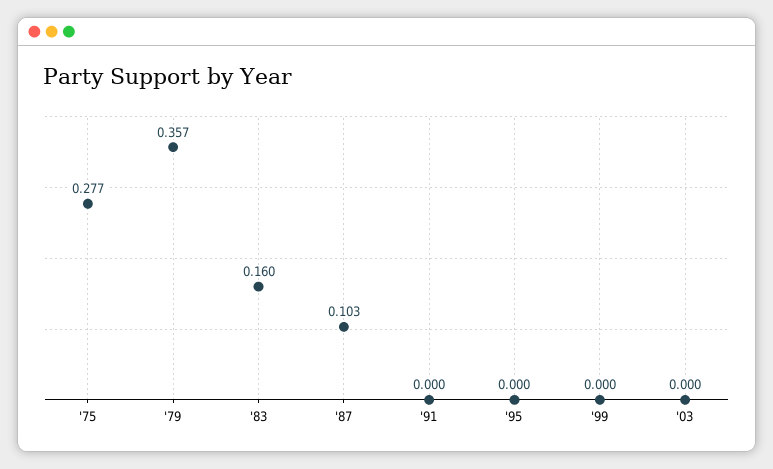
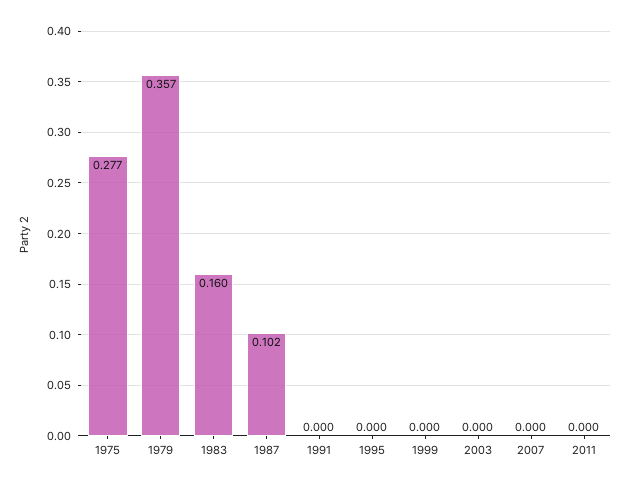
'87: 0.103 -> 0.102
2007: none -> 0
2011: none -> 0

